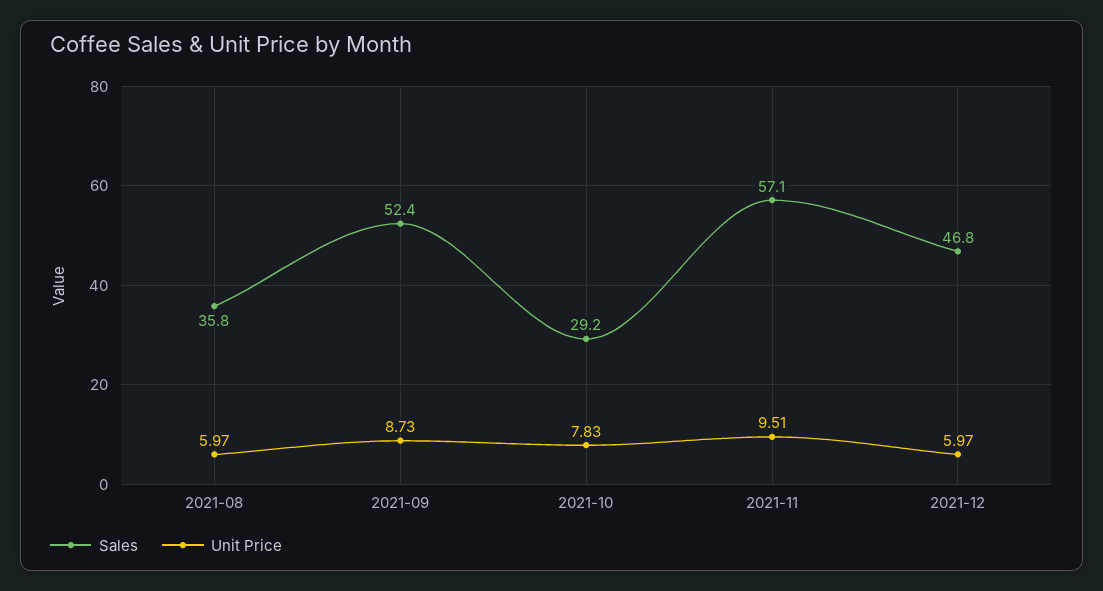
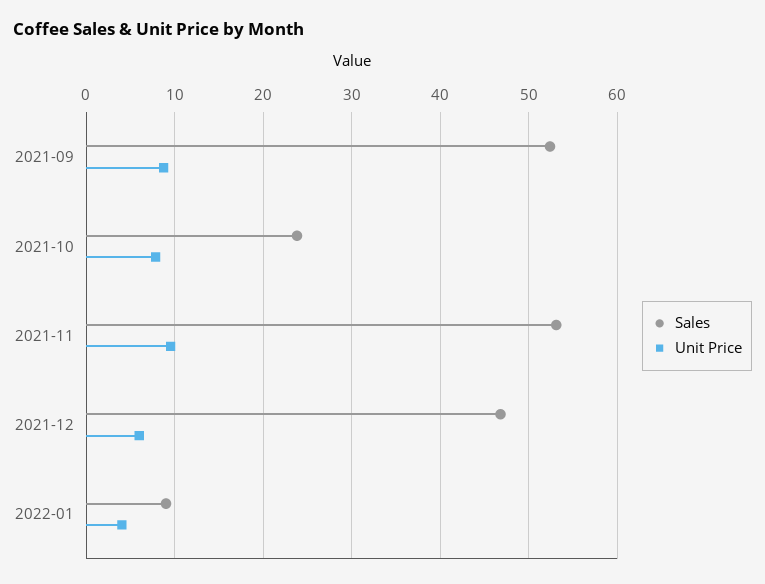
Sales, 2021-08: 35.8 -> none
Unit Price, 2021-08: 5.97 -> none
Sales, 2021-10: 29.2 -> 24
Sales, 2021-11: 57.1 -> 53
Sales, 2022-01: none -> 9
Unit Price, 2022-01: none -> 4

